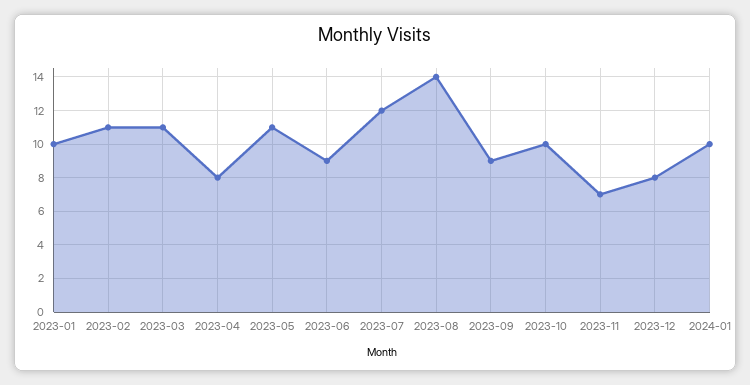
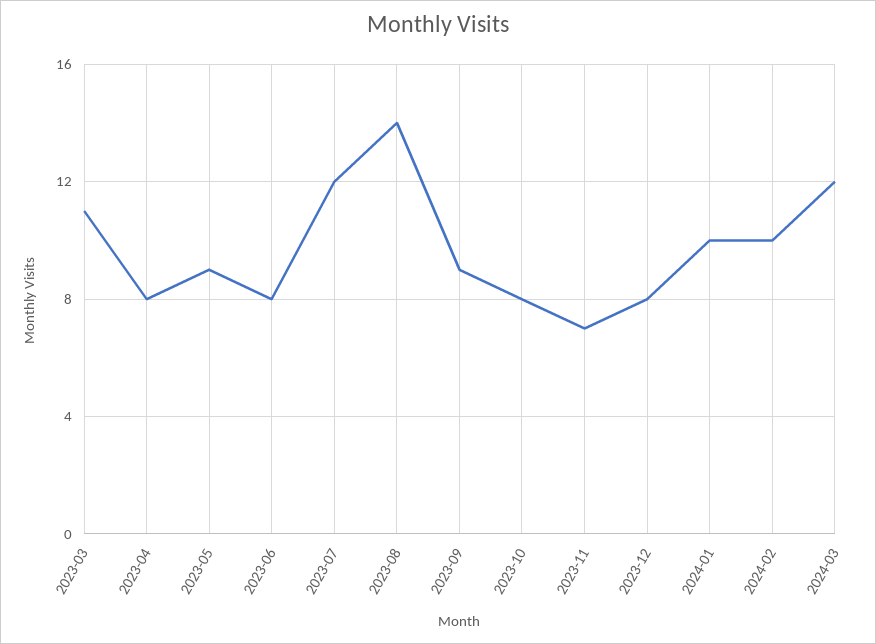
2023-01: 10 -> none
2023-02: 11 -> none
2023-05: 11 -> 9
2023-06: 9 -> 8
2023-10: 10 -> 8
2024-02: none -> 10
2024-03: none -> 12

